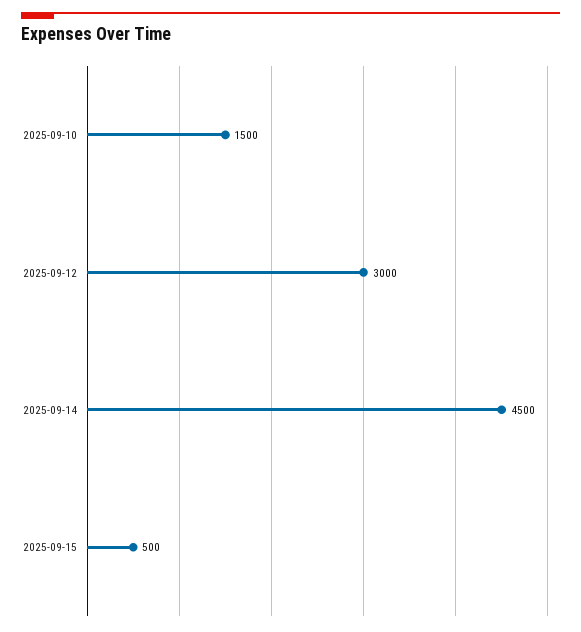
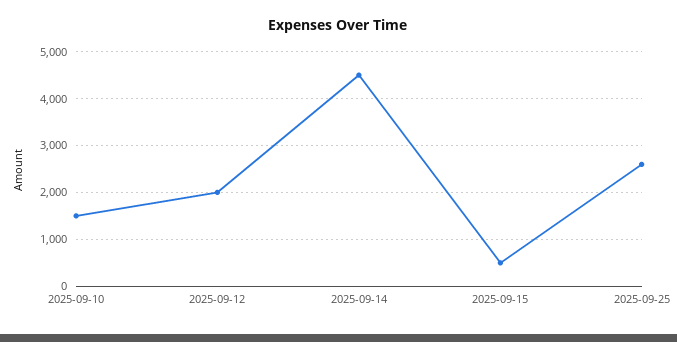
2025-09-12: 3000 -> 2000
2025-09-25: none -> 2600

